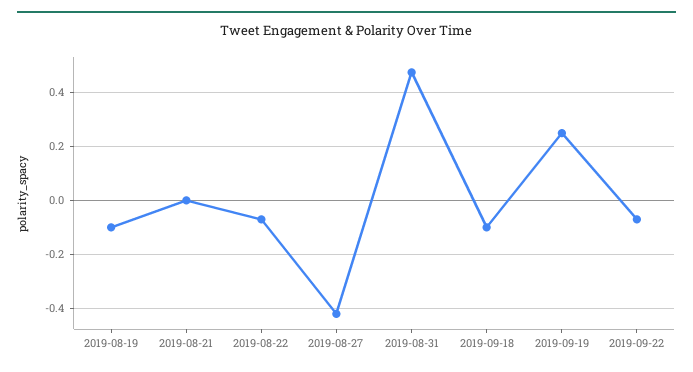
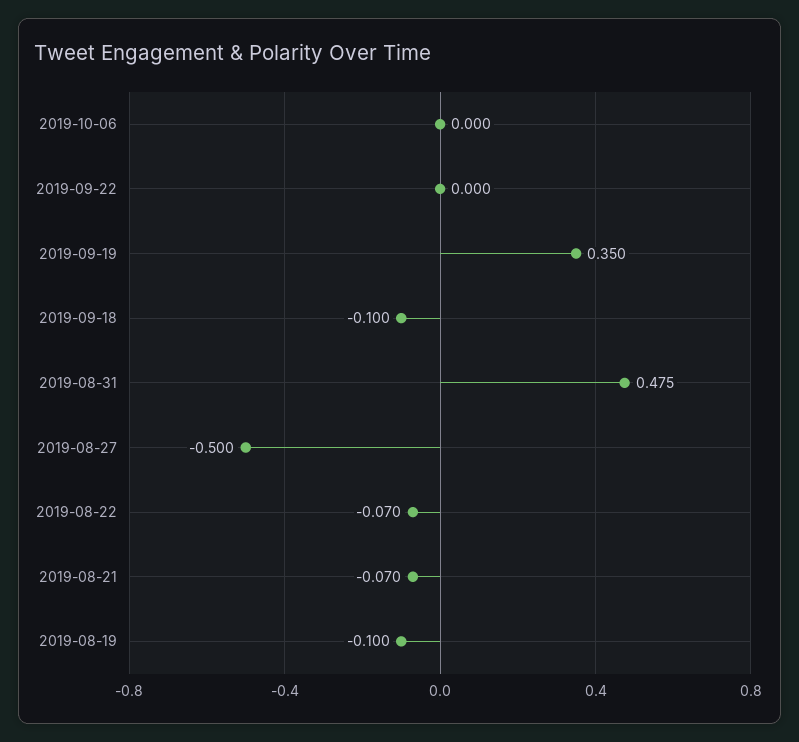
2019-08-21: 0 -> -0.07
2019-08-27: -0.425 -> -0.5
2019-09-19: 0.25 -> 0.35
2019-09-22: -0.075 -> 0
2019-10-06: none -> 0

